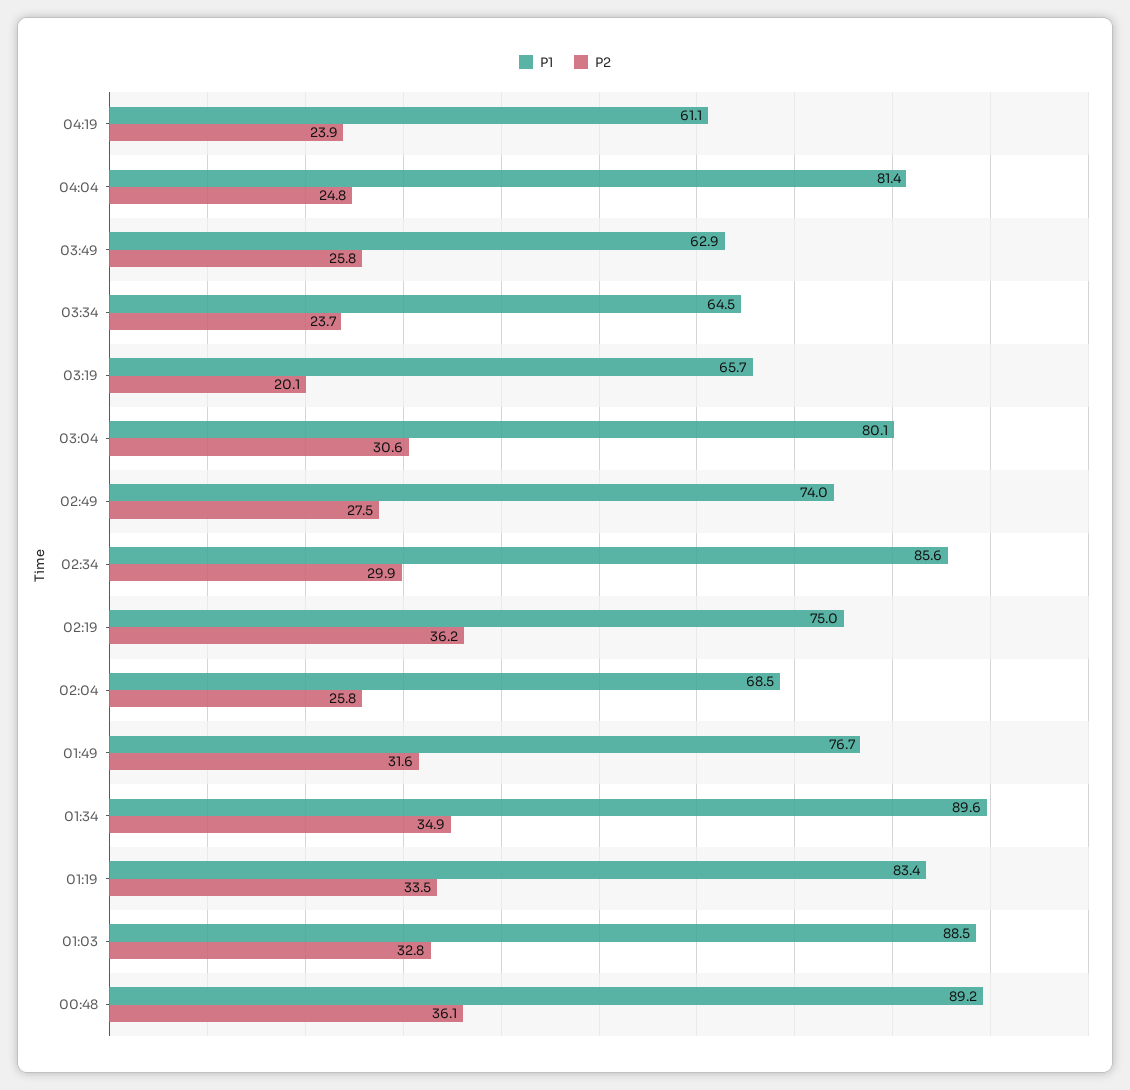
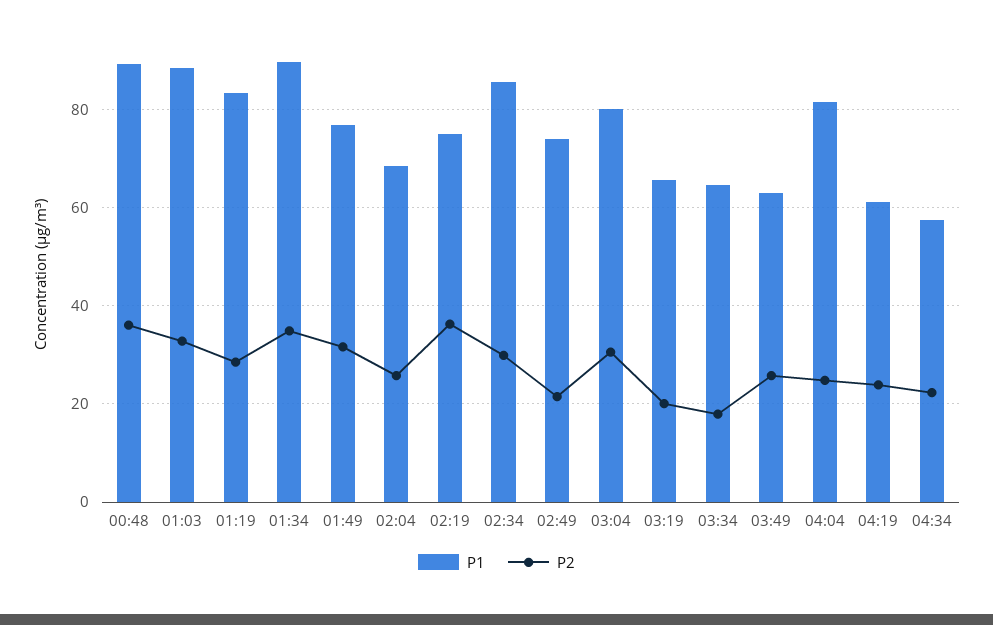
P2, 03:34: 23.7 -> 18
P2, 02:49: 27.5 -> 22
P2, 01:19: 33.5 -> 28
P1, 04:34: none -> 58
P2, 04:34: none -> 22

